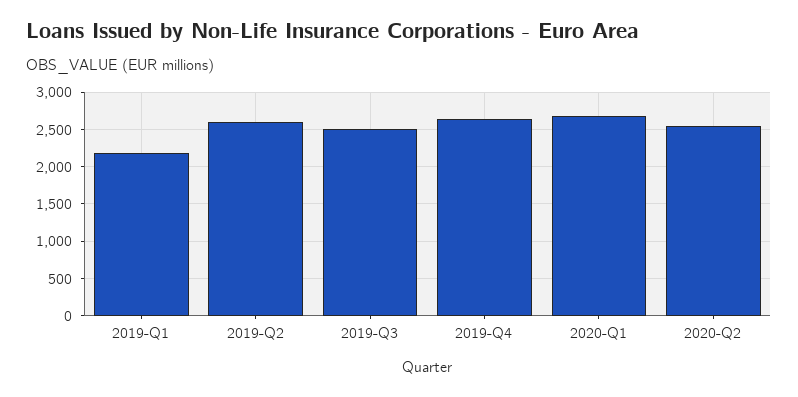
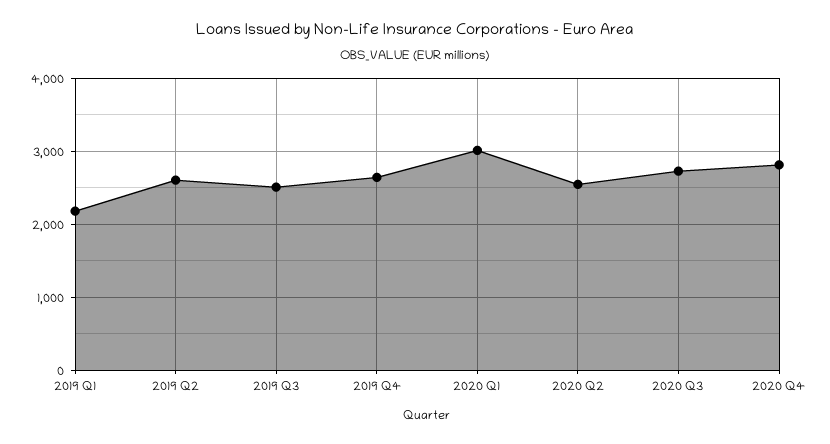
2020-Q1: 2700 -> 3000
2020 Q3: none -> 2700
2020 Q4: none -> 2800

